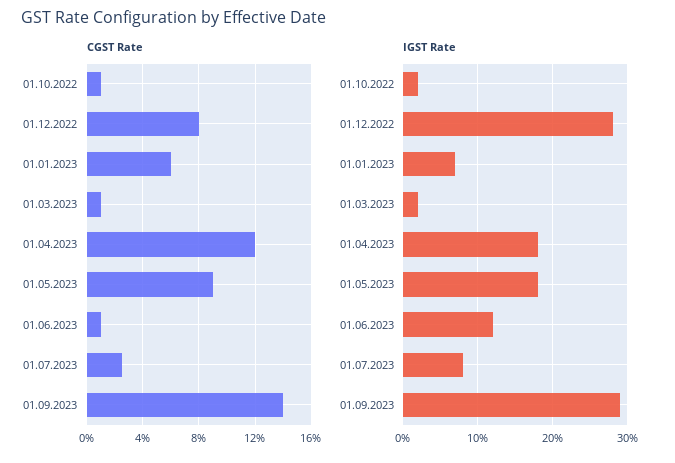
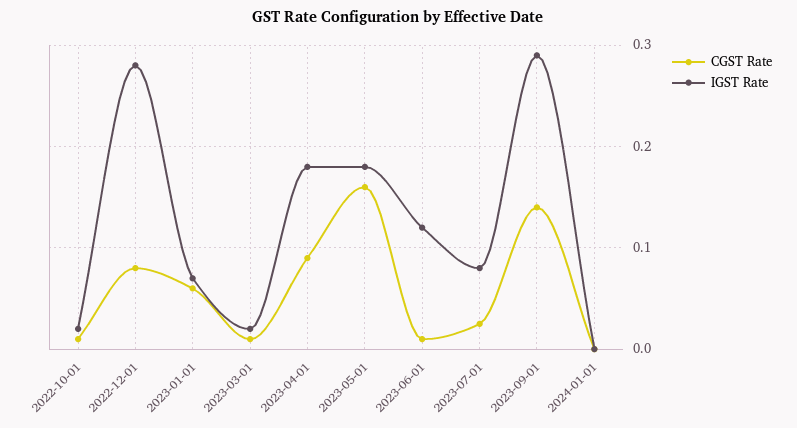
CGST Rate, 01.04.2023: 0.12 -> 0.09
CGST Rate, 01.05.2023: 0.09 -> 0.16
CGST Rate, 2024-01-01: none -> 0
IGST Rate, 2024-01-01: none -> 0

